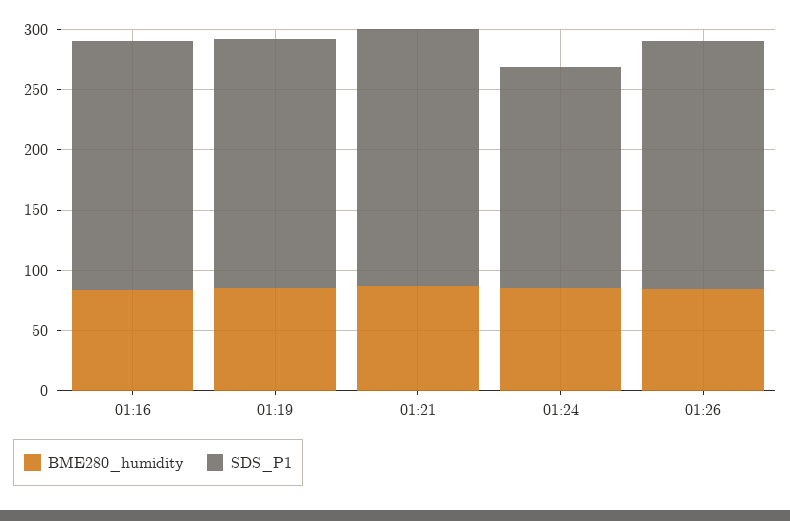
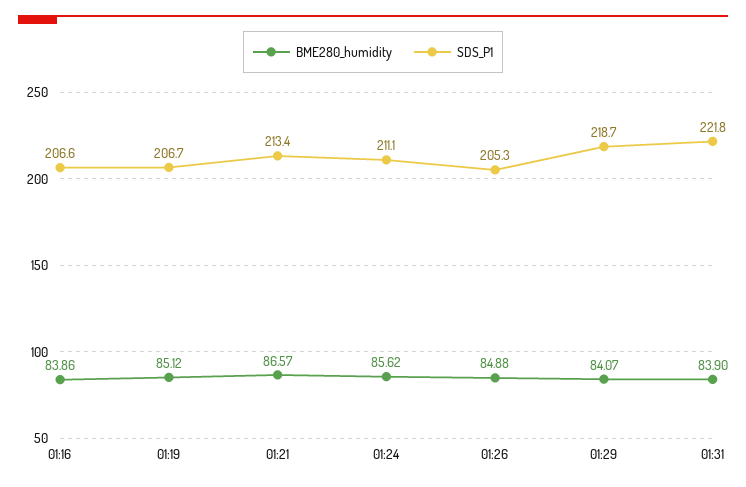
SDS_P1, 01:24: 180 -> 211.1
BME280_humidity, 01:29: none -> 84.07
SDS_P1, 01:29: none -> 218.7
BME280_humidity, 01:31: none -> 83.9
SDS_P1, 01:31: none -> 221.8

